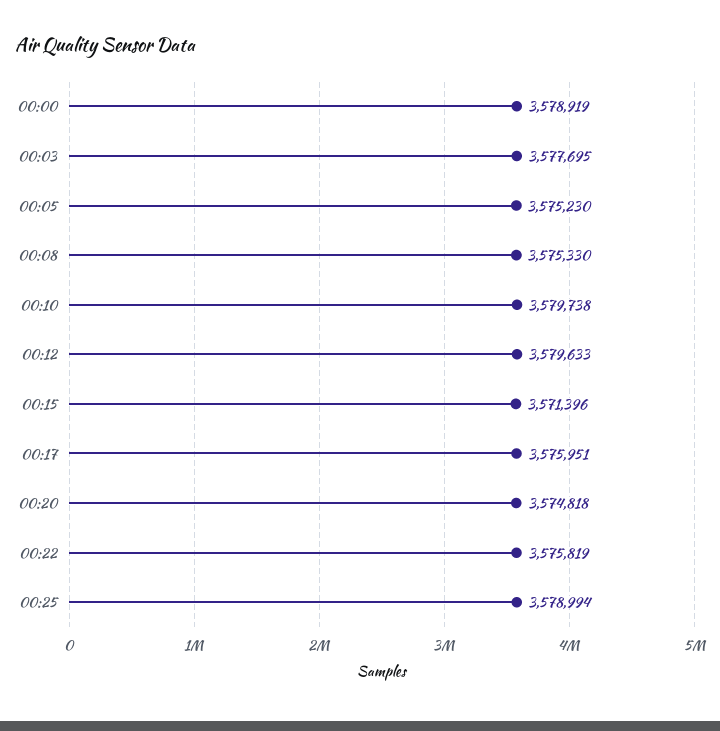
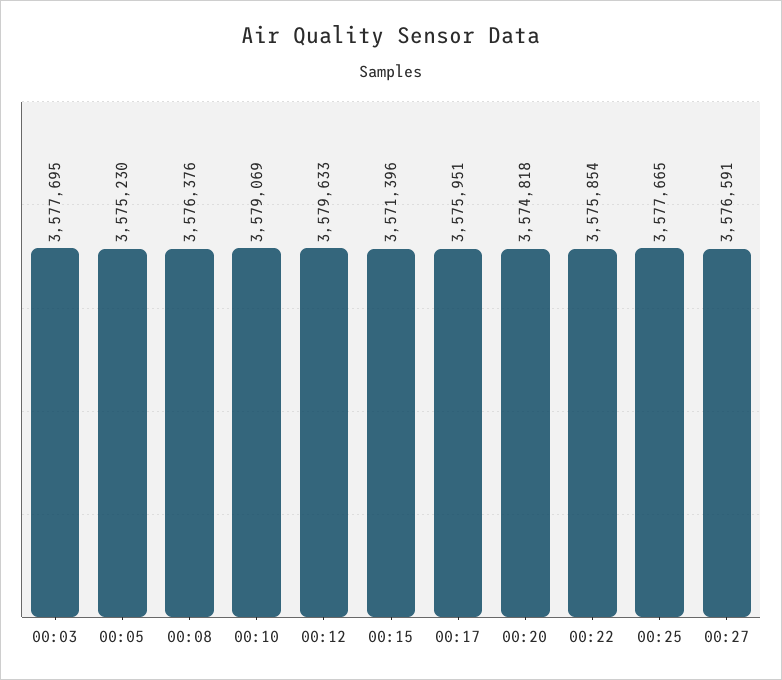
00:00: 3578919 -> none
00:08: 3575330 -> 3576376
00:10: 3579738 -> 3579069
00:22: 3575819 -> 3575854
00:25: 3578994 -> 3577665
00:27: none -> 3576591

